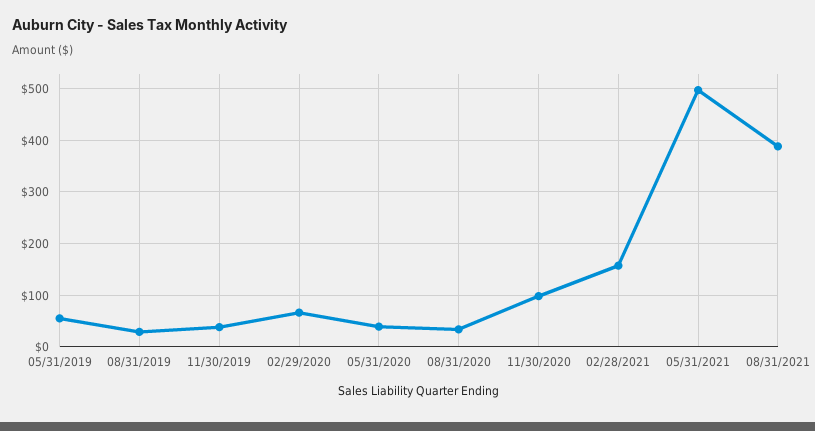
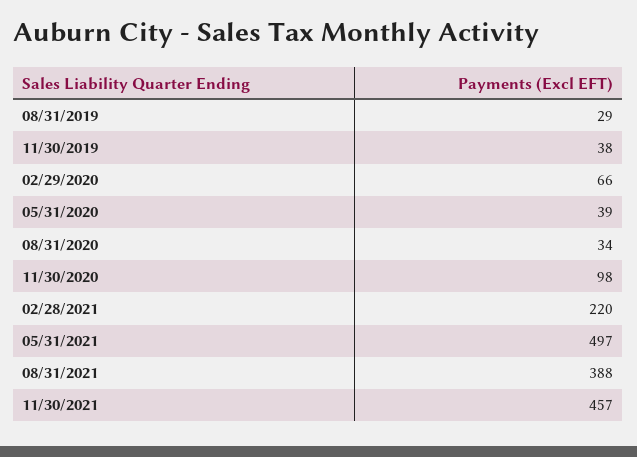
05/31/2019: 60 -> none
02/28/2021: 160 -> 220
11/30/2021: none -> 457

